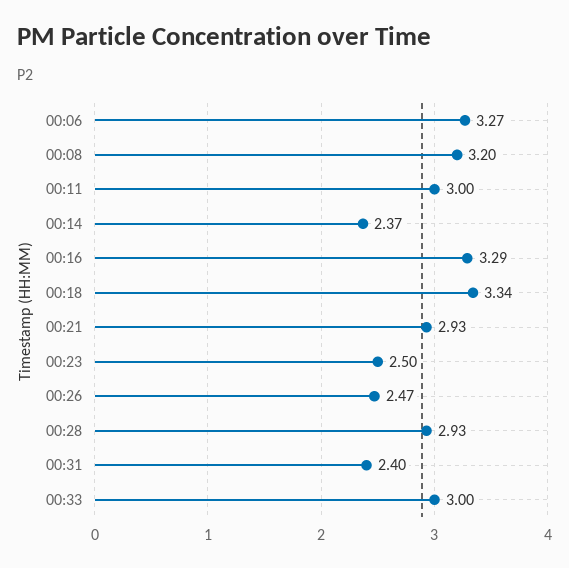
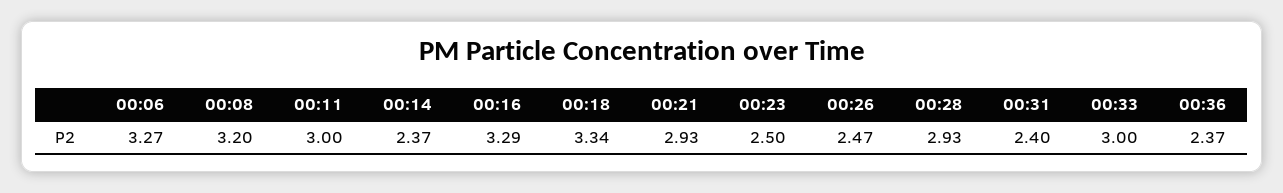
00:36: none -> 2.37

